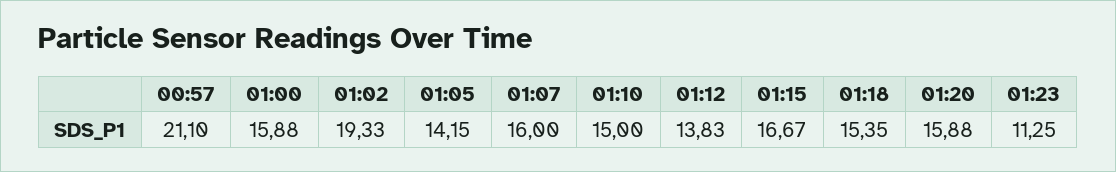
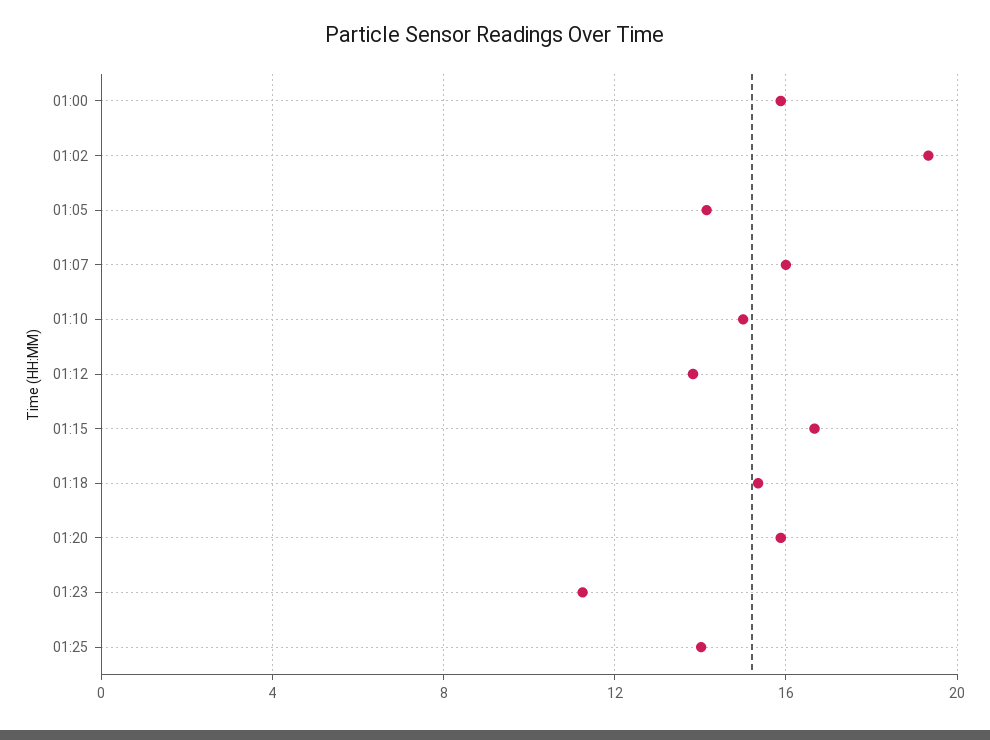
00:57: 21.1 -> none
01:25: none -> 14

